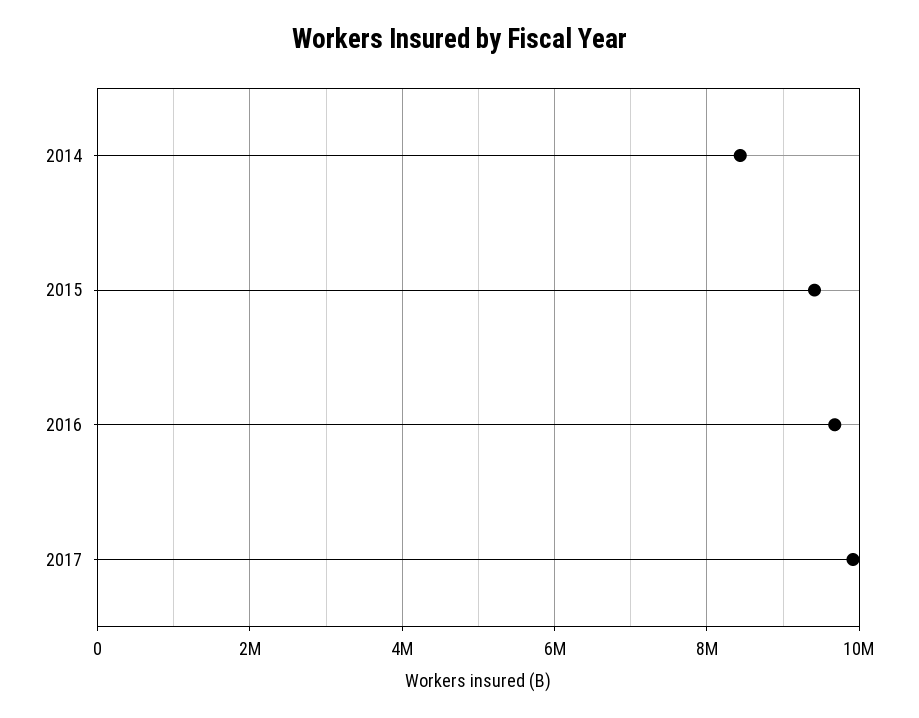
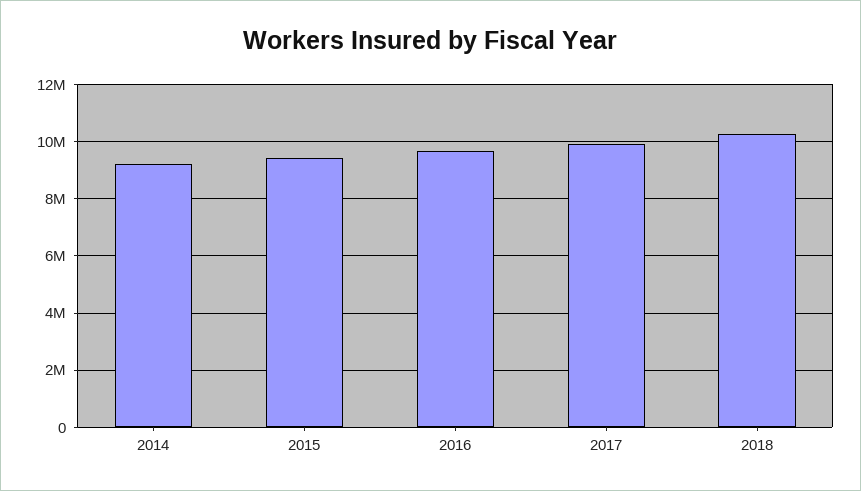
2014: 8400000 -> 9250000
2018: none -> 10250000

